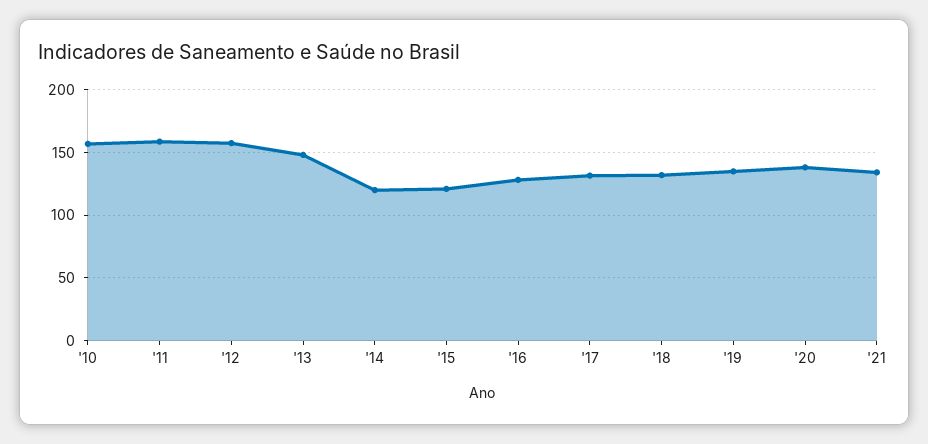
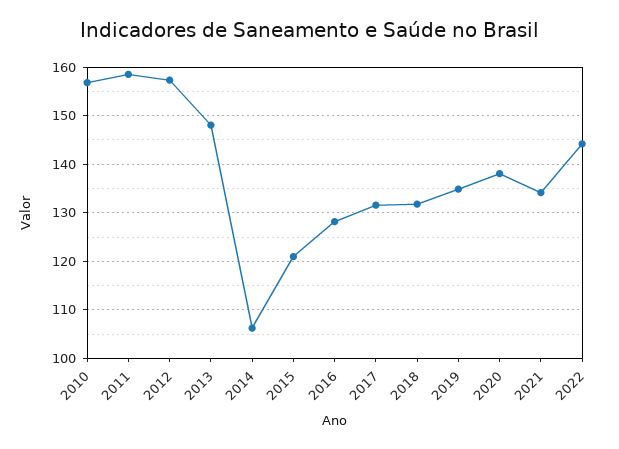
'14: 120 -> 106
2022: none -> 144

